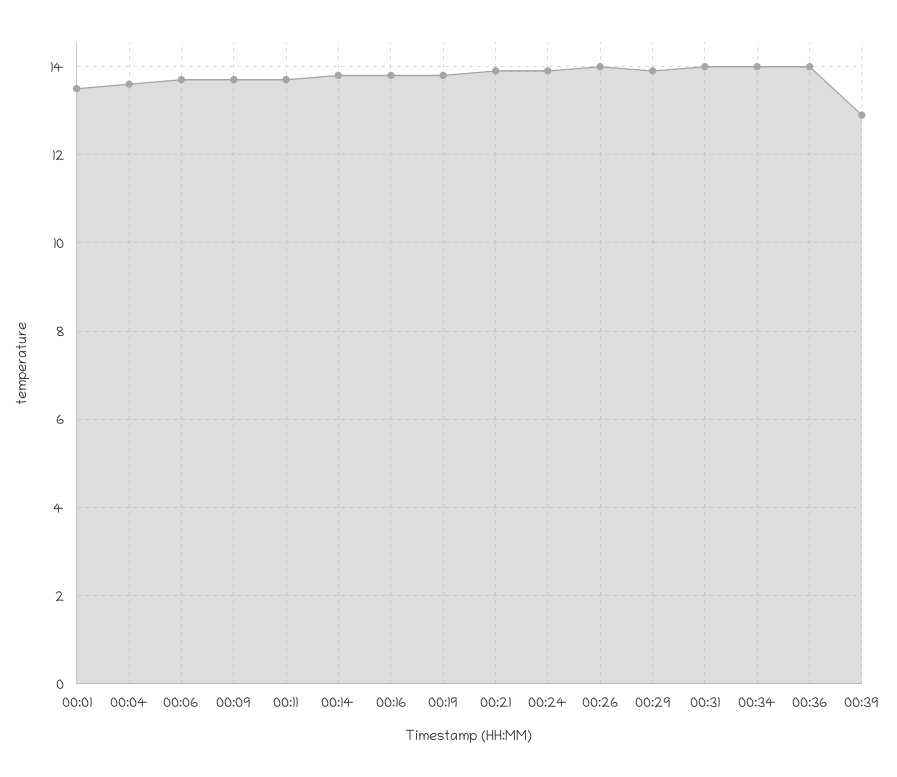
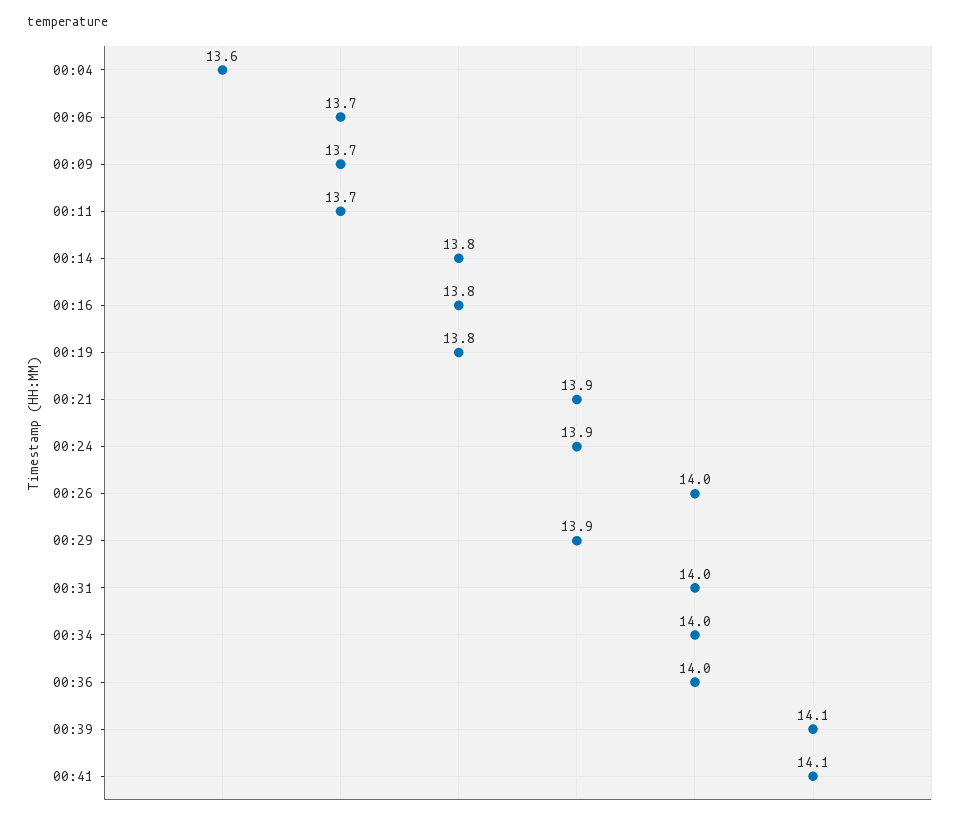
00:01: 13.5 -> none
00:39: 13 -> 14.1
00:41: none -> 14.1

